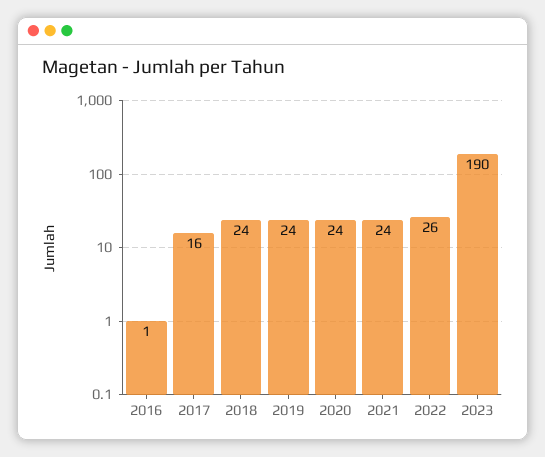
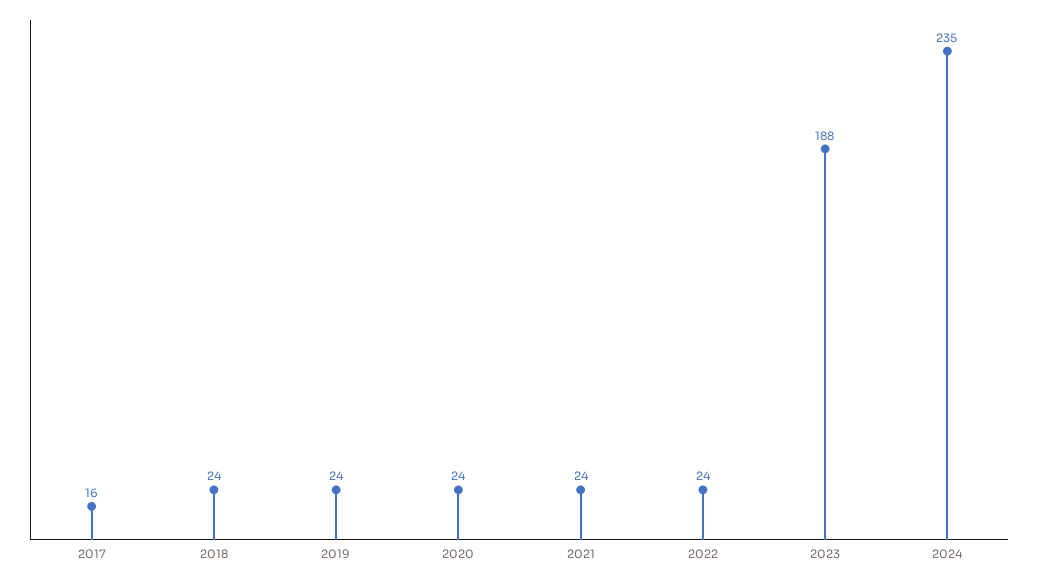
2016: 1 -> none
2022: 26 -> 24
2023: 190 -> 188
2024: none -> 235

